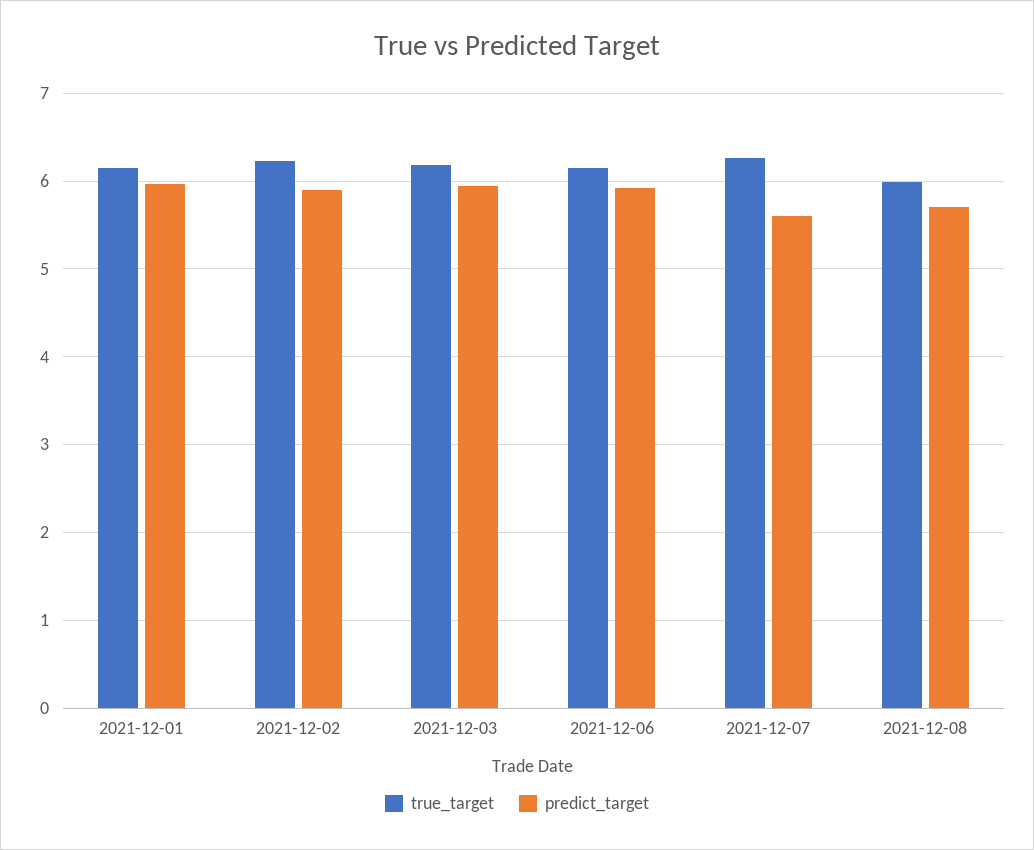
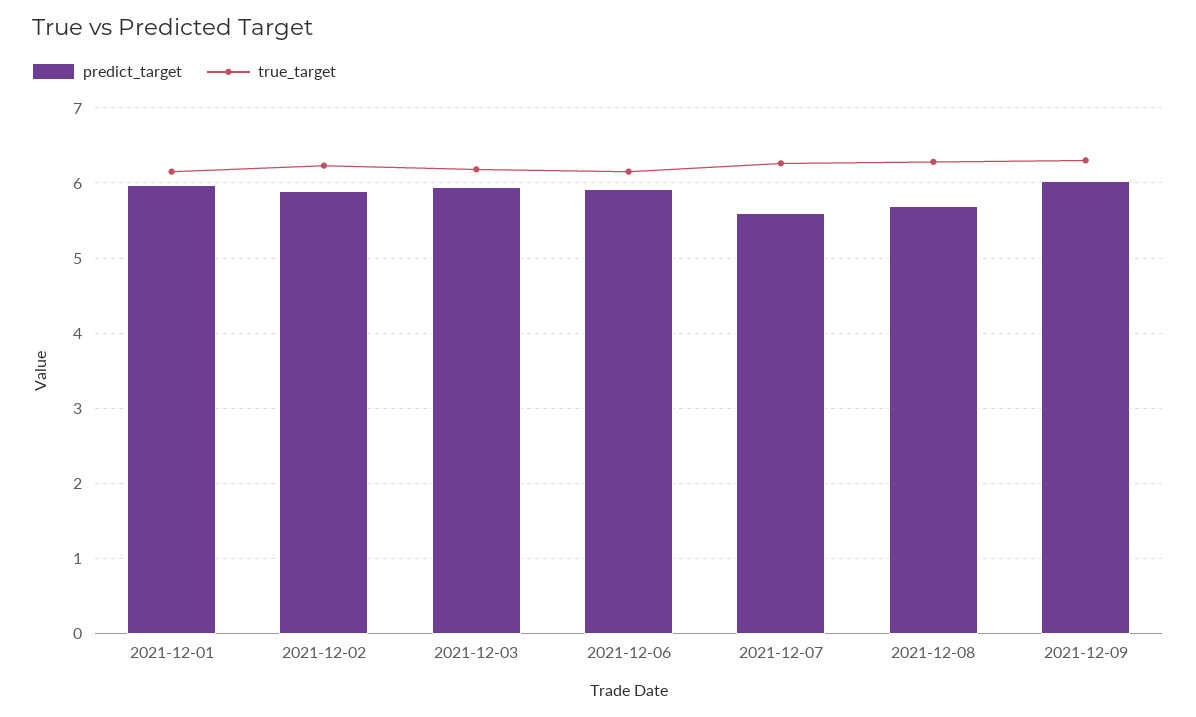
true_target, 2021-12-08: 6 -> 6.3
predict_target, 2021-12-09: none -> 6
true_target, 2021-12-09: none -> 6.3

